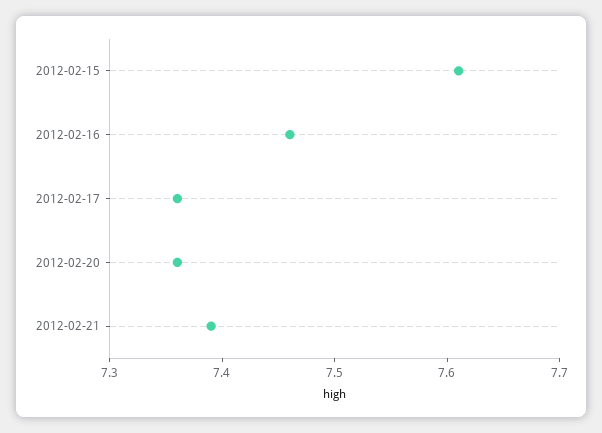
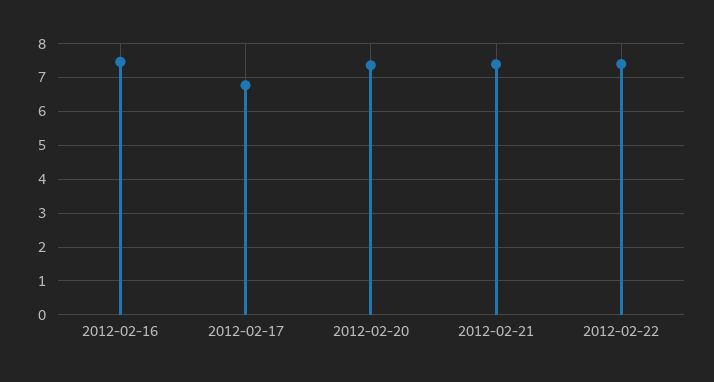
2012-02-15: 7.61 -> none
2012-02-17: 7.36 -> 6.8
2012-02-22: none -> 7.4

